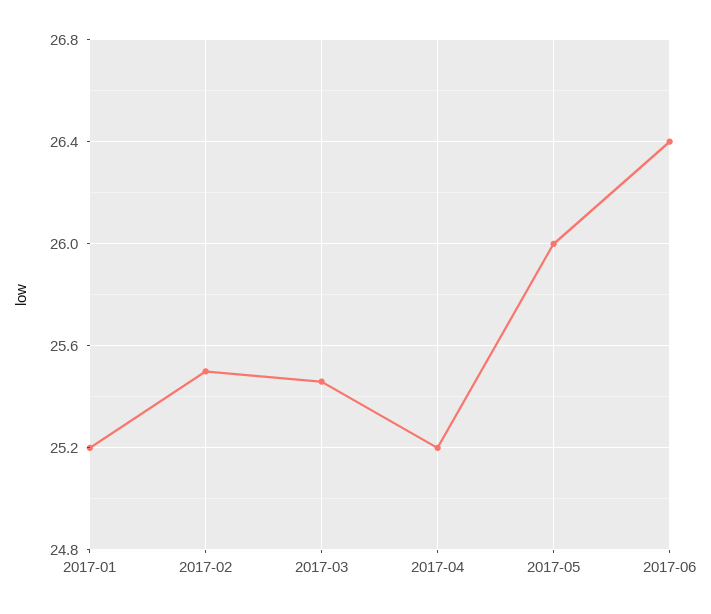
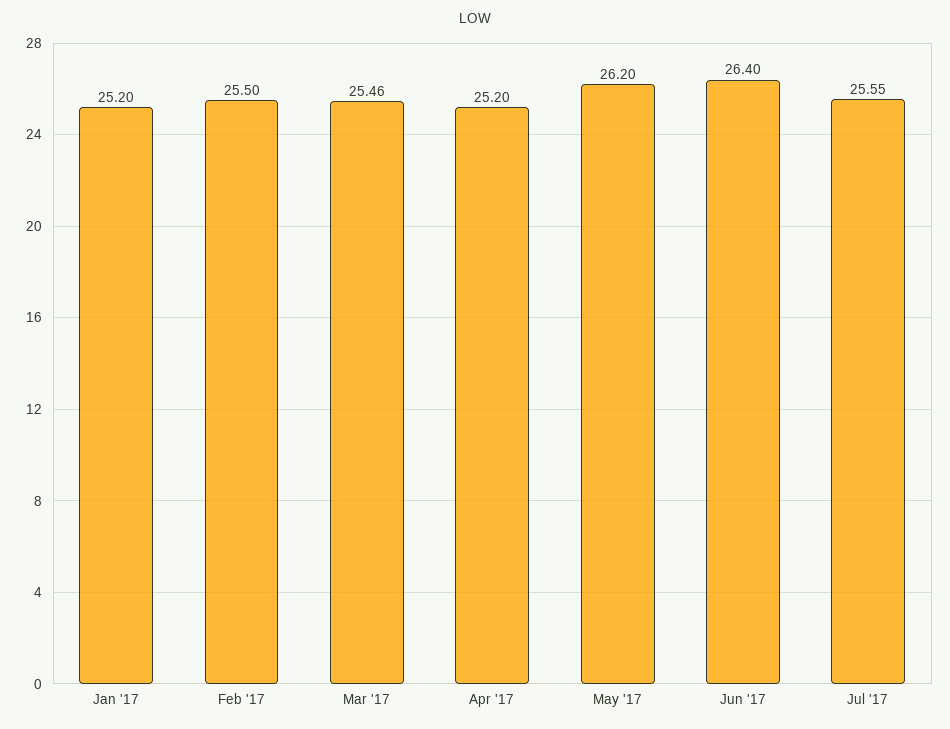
2017-05: 26 -> 26.2
Jul '17: none -> 25.55

